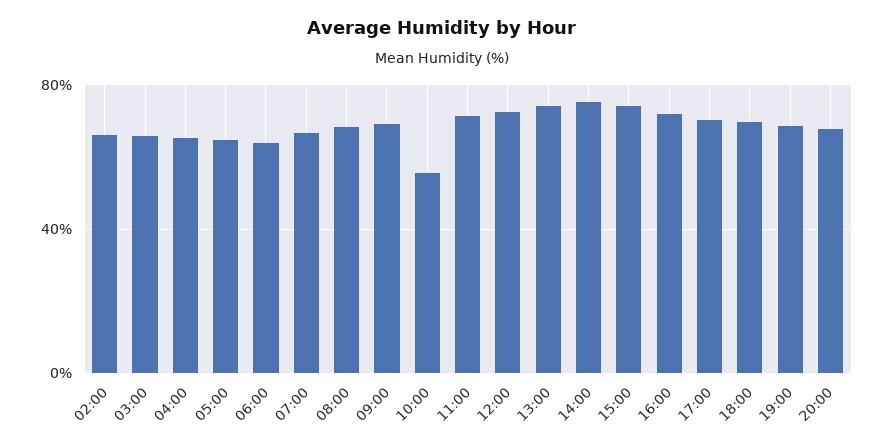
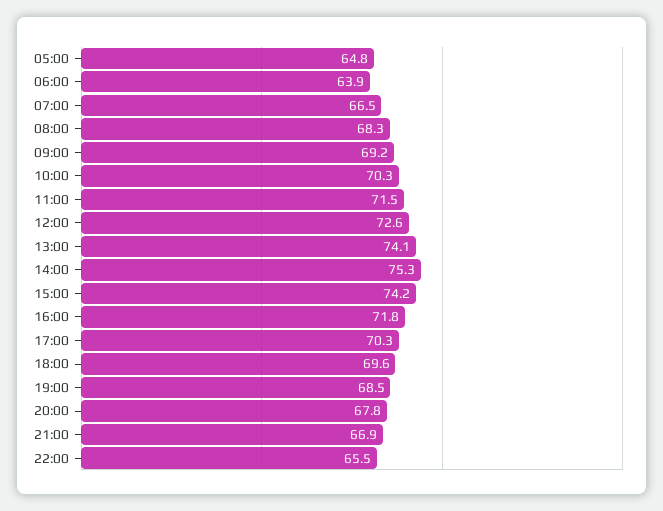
02:00: 65 -> none
03:00: 65 -> none
04:00: 65 -> none
10:00: 55 -> 70.3
21:00: none -> 66.9
22:00: none -> 65.5

